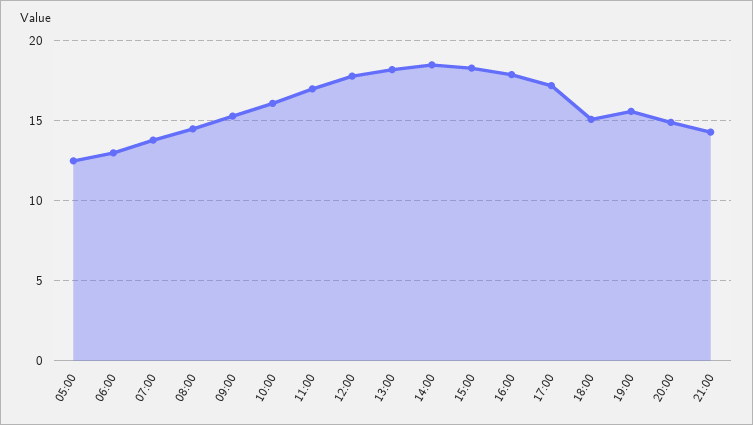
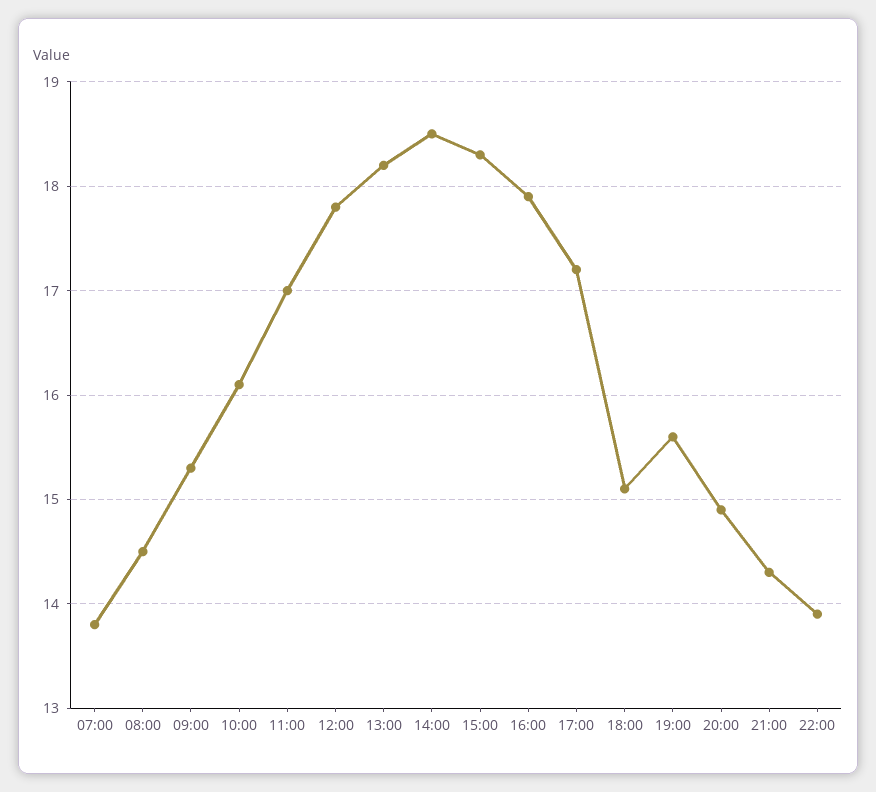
05:00: 12.5 -> none
06:00: 13 -> none
22:00: none -> 13.9

